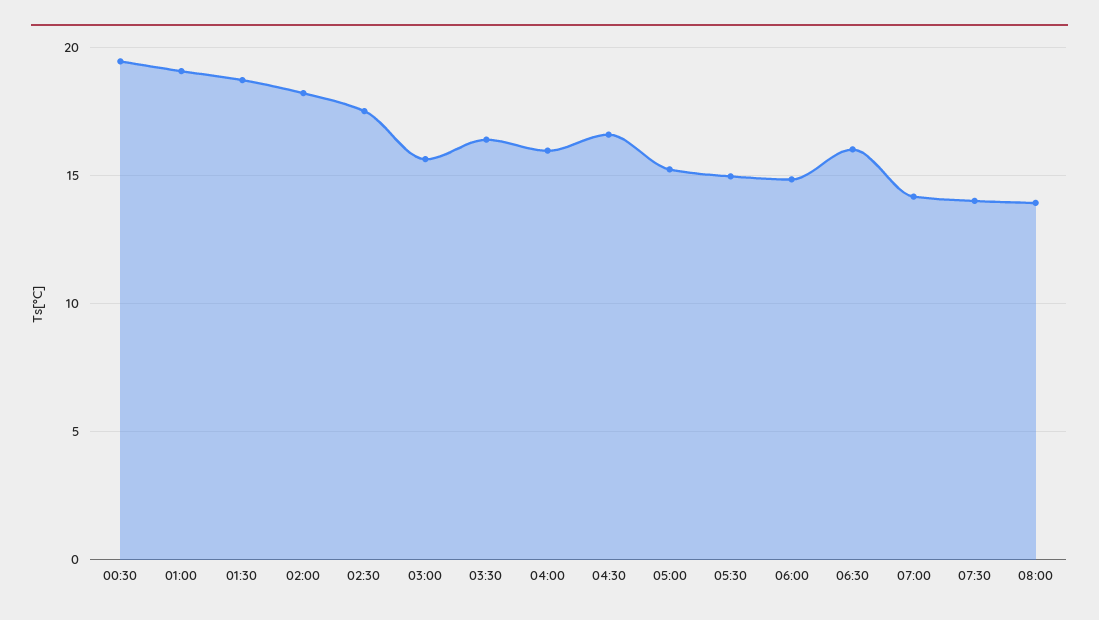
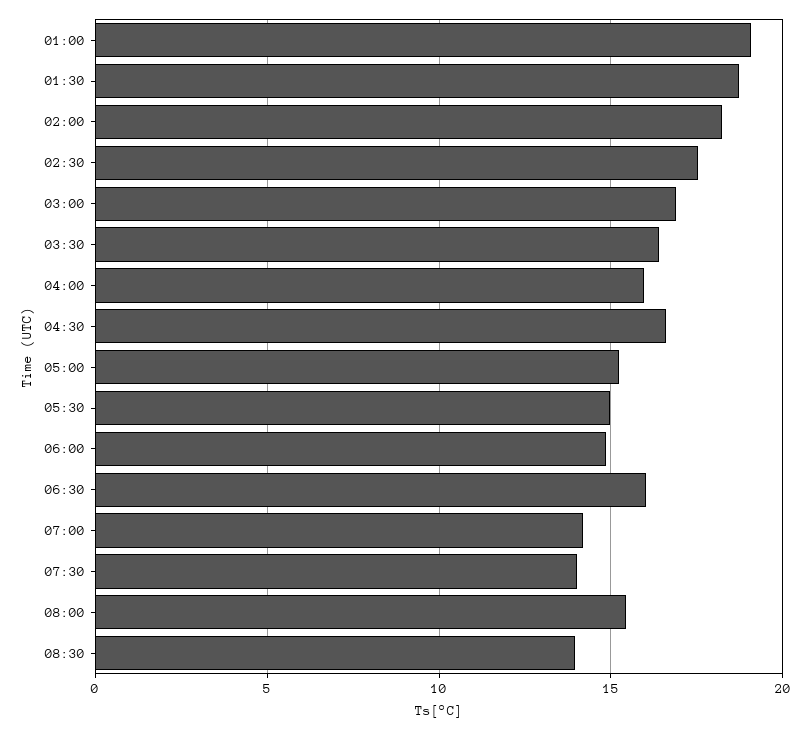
00:30: 19.5 -> none
03:00: 15.5 -> 17
08:00: 14 -> 15.5
08:30: none -> 14

